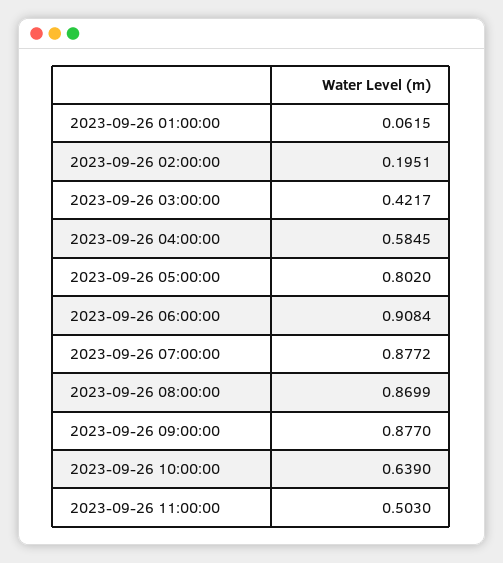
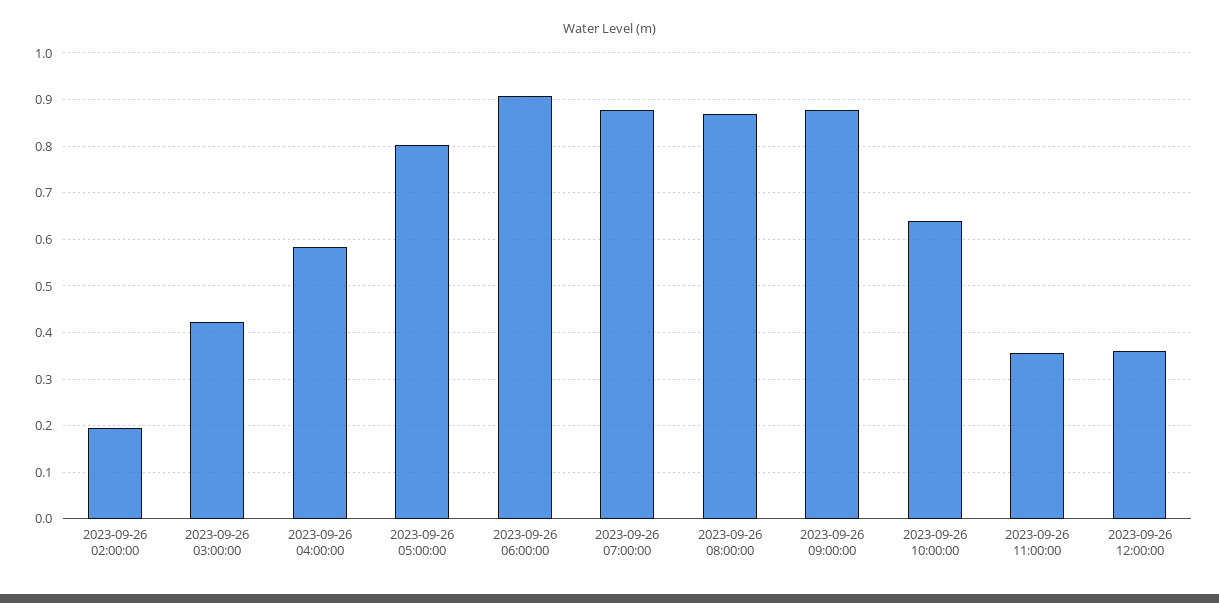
2023-09-26 01:00:00: 0.0615 -> none
2023-09-26 11:00:00: 0.503 -> 0.36
2023-09-26 12:00:00: none -> 0.36

